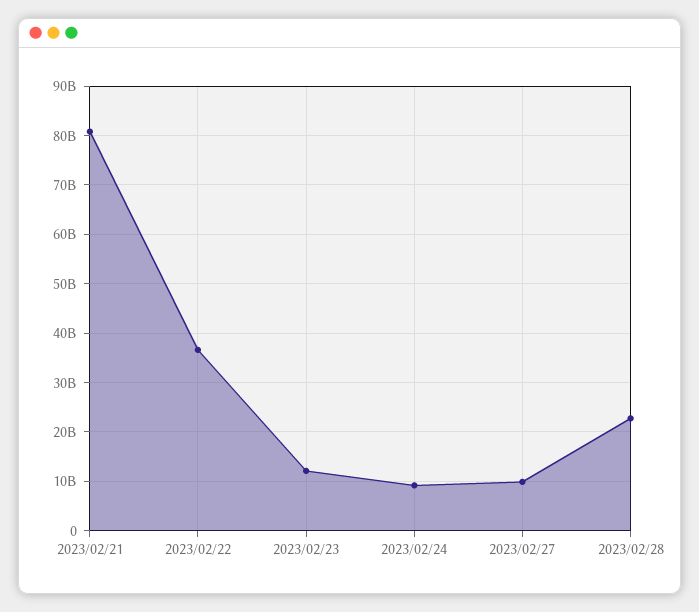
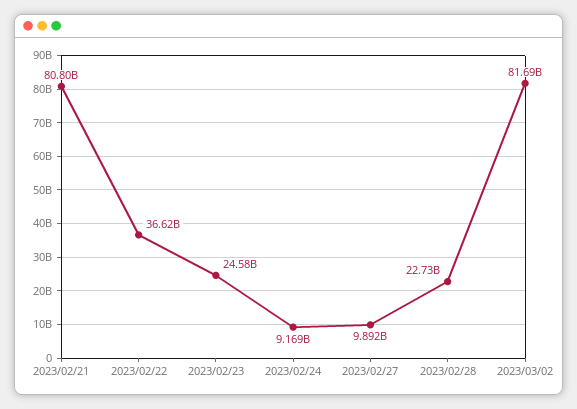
2023/02/23: 12000000000 -> 24580000000
2023/03/02: none -> 81690000000

